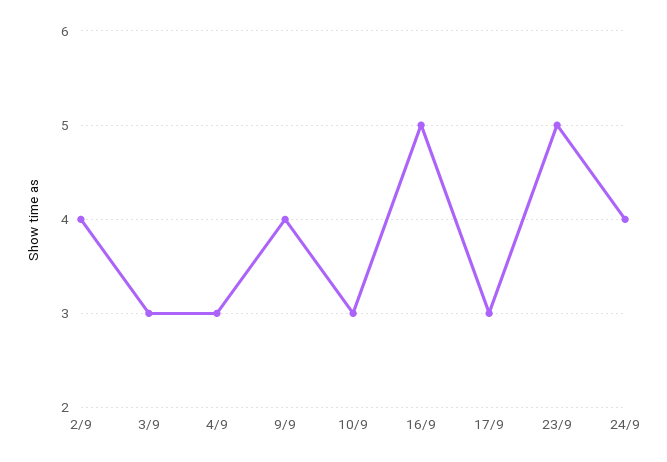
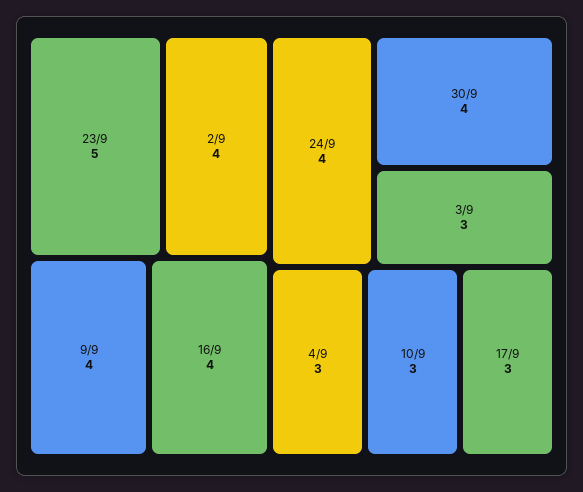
16/9: 5 -> 4
30/9: none -> 4

